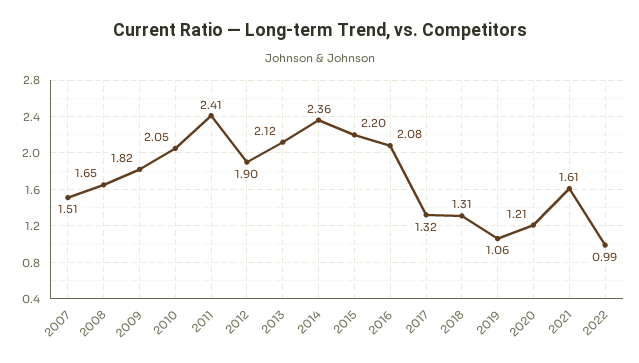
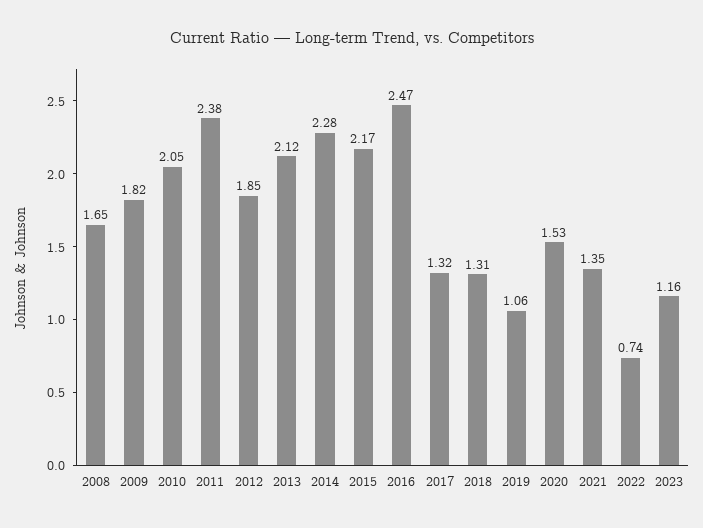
2007: 1.51 -> none
2011: 2.41 -> 2.38
2012: 1.9 -> 1.85
2014: 2.36 -> 2.28
2015: 2.2 -> 2.17
2016: 2.08 -> 2.47
2020: 1.21 -> 1.53
2021: 1.61 -> 1.35
2022: 0.99 -> 0.74
2023: none -> 1.16

